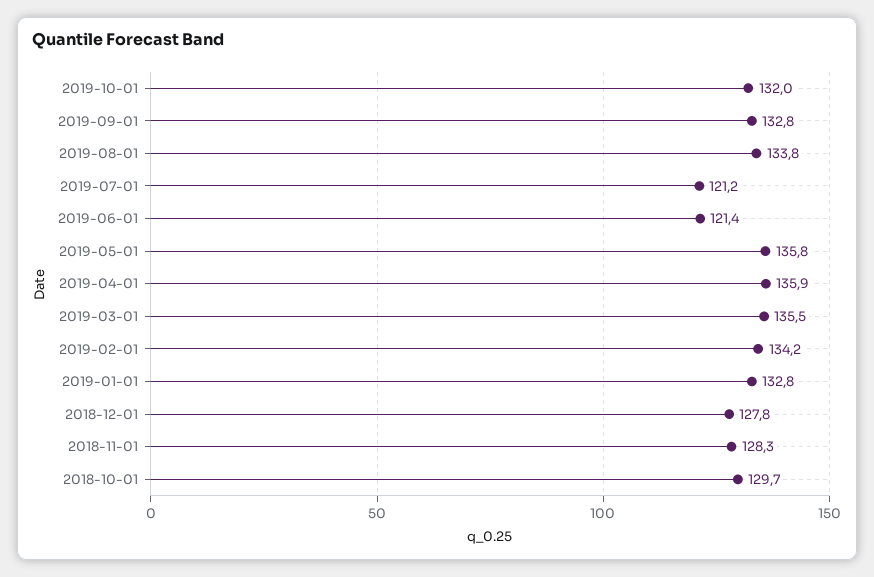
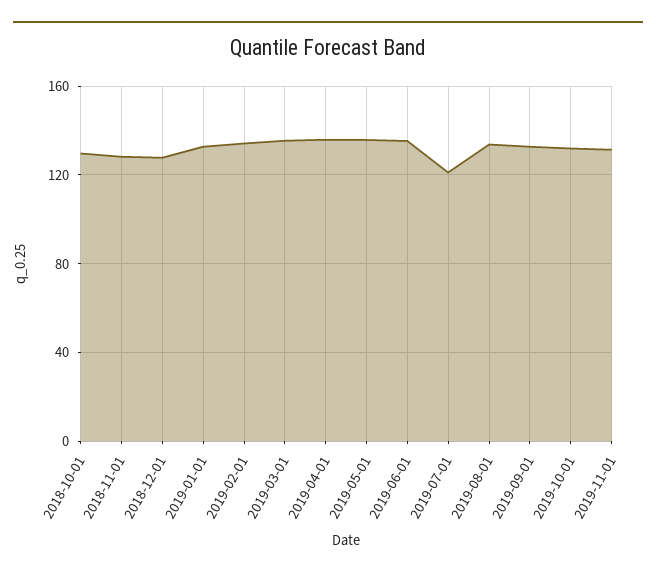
2019-06-01: 121.4 -> 135
2019-11-01: none -> 130

